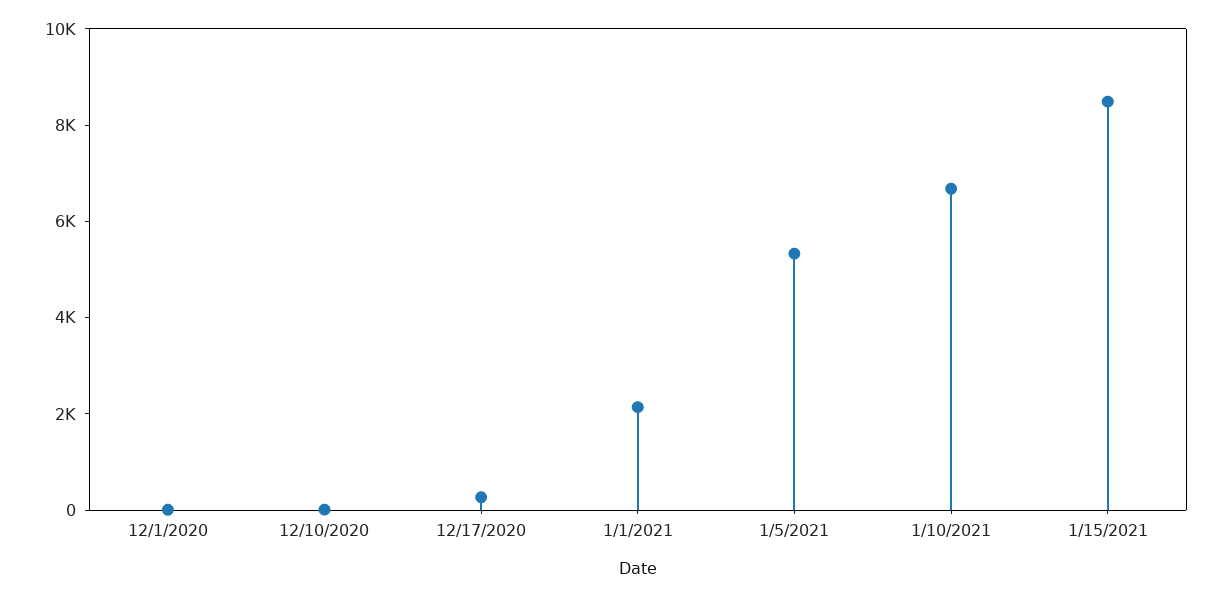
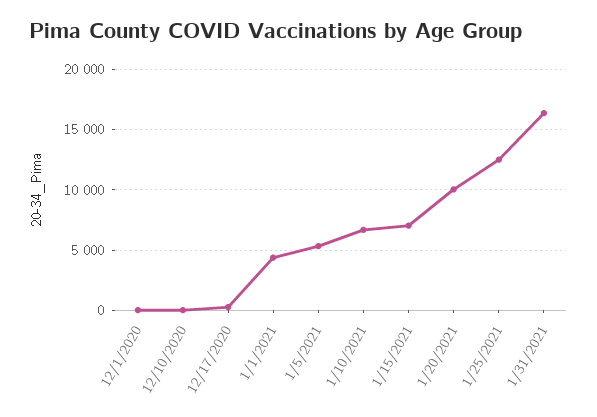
1/1/2021: 2000 -> 4500
1/15/2021: 8500 -> 7000
1/20/2021: none -> 10000
1/25/2021: none -> 12500
1/31/2021: none -> 16500

